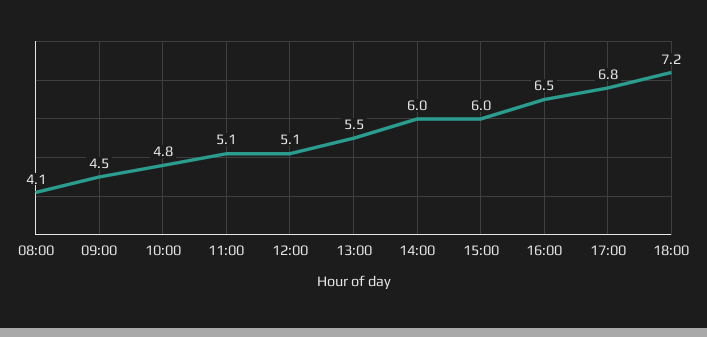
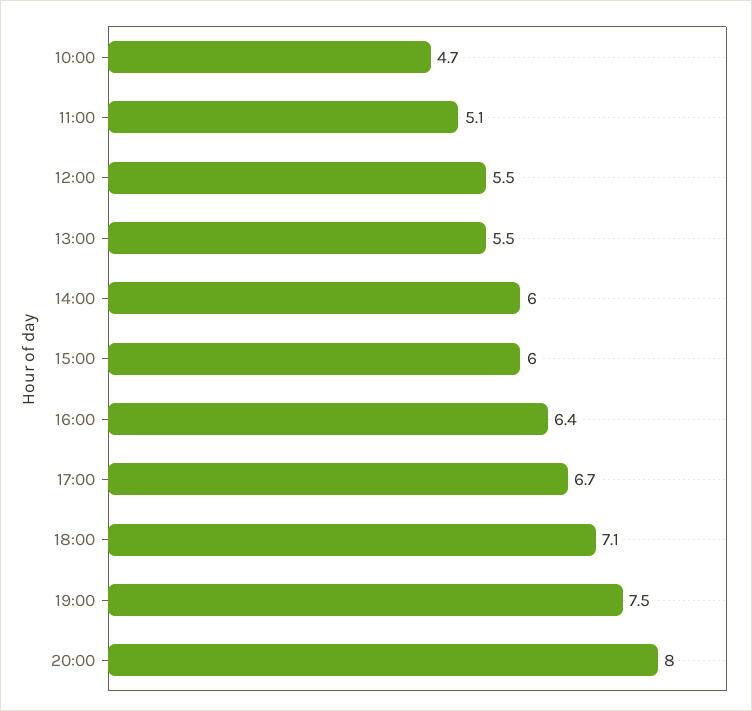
08:00: 4.1 -> none
09:00: 4.5 -> none
10:00: 4.8 -> 4.7
12:00: 5.1 -> 5.5
16:00: 6.5 -> 6.4
17:00: 6.8 -> 6.7
18:00: 7.2 -> 7.1
19:00: none -> 7.5
20:00: none -> 8

